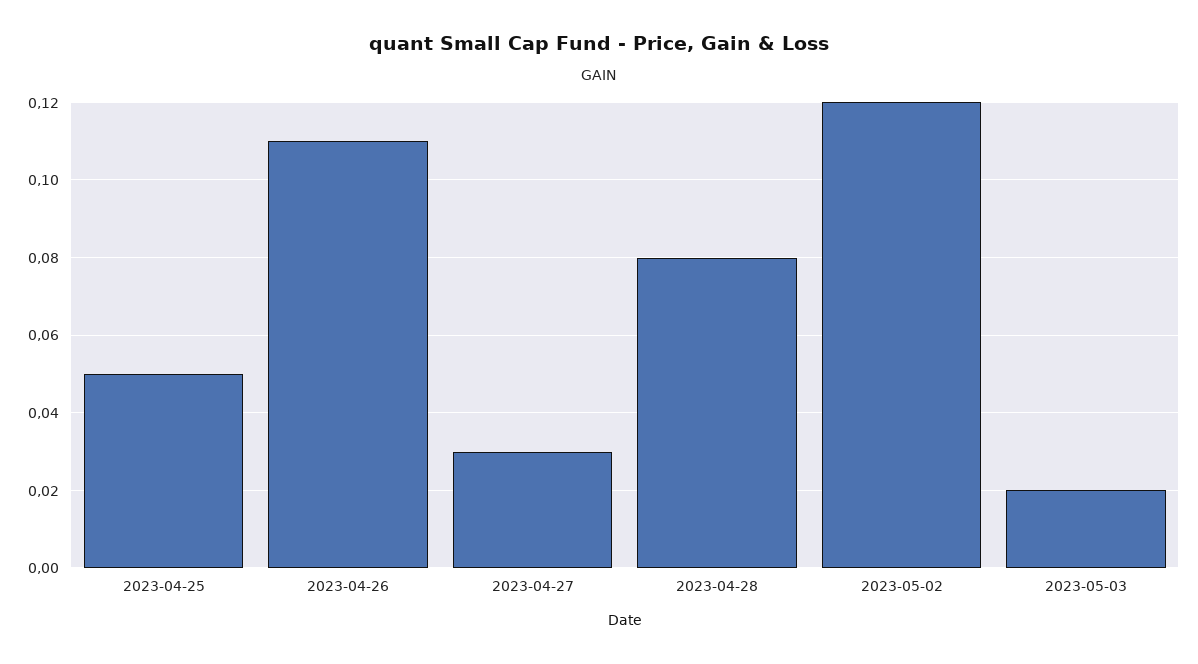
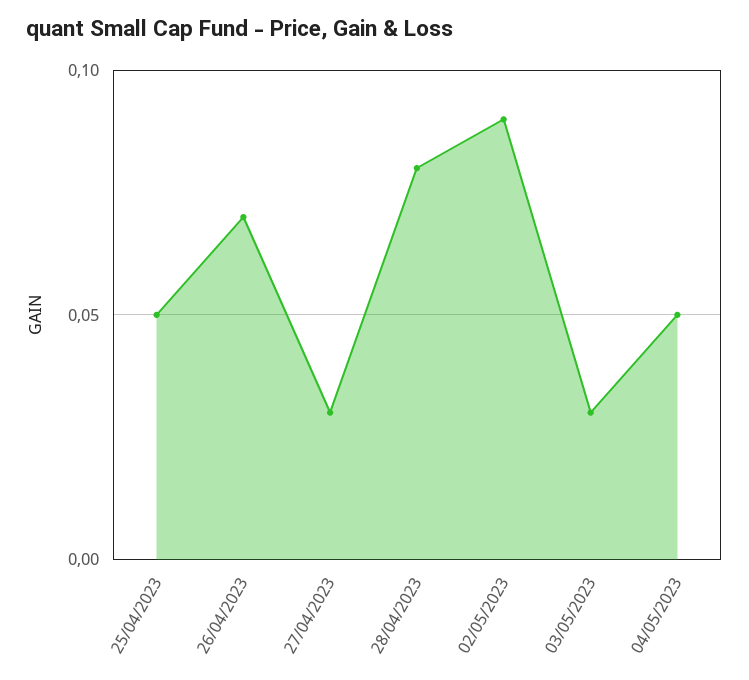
2023-04-26: 0.11 -> 0.07
2023-05-02: 0.12 -> 0.09
2023-05-03: 0.02 -> 0.03
04/05/2023: none -> 0.05

